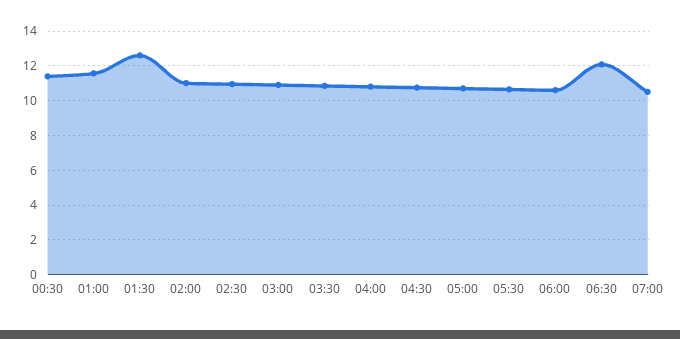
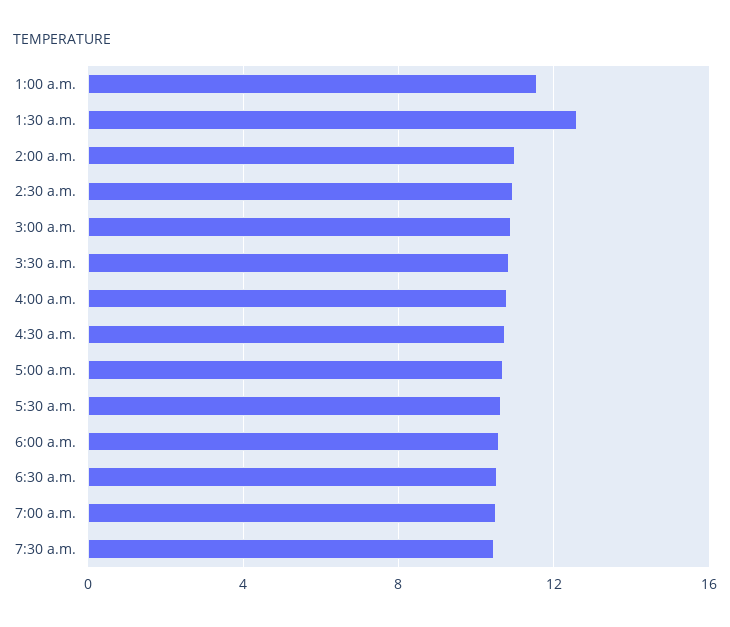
00:30: 11.5 -> none
06:30: 12 -> 10.5
7:30 a.m.: none -> 10.5

